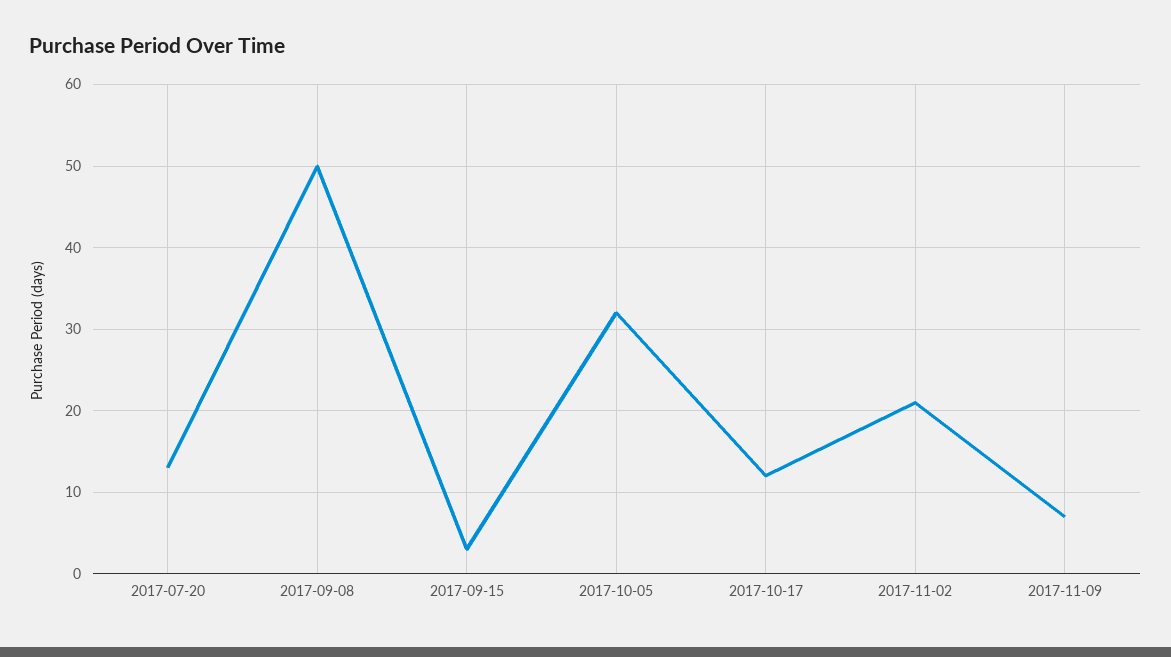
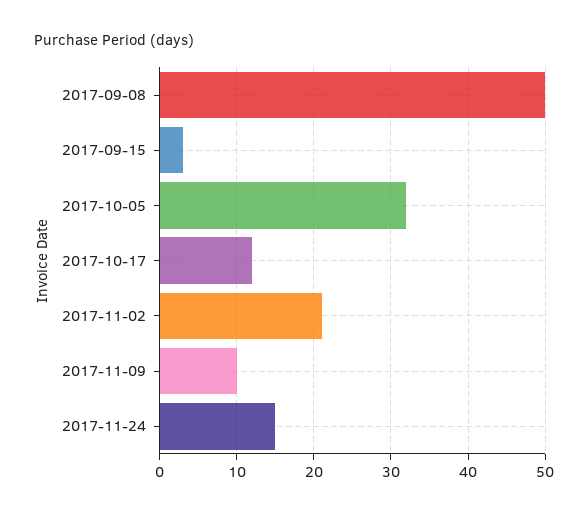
2017-07-20: 13 -> none
2017-11-09: 7 -> 10
2017-11-24: none -> 15

